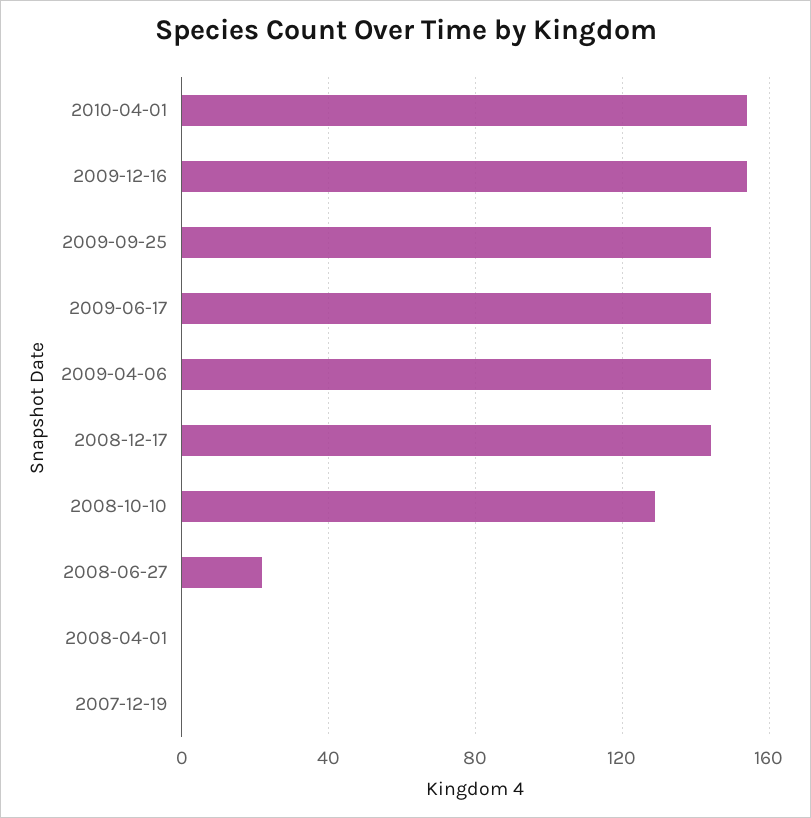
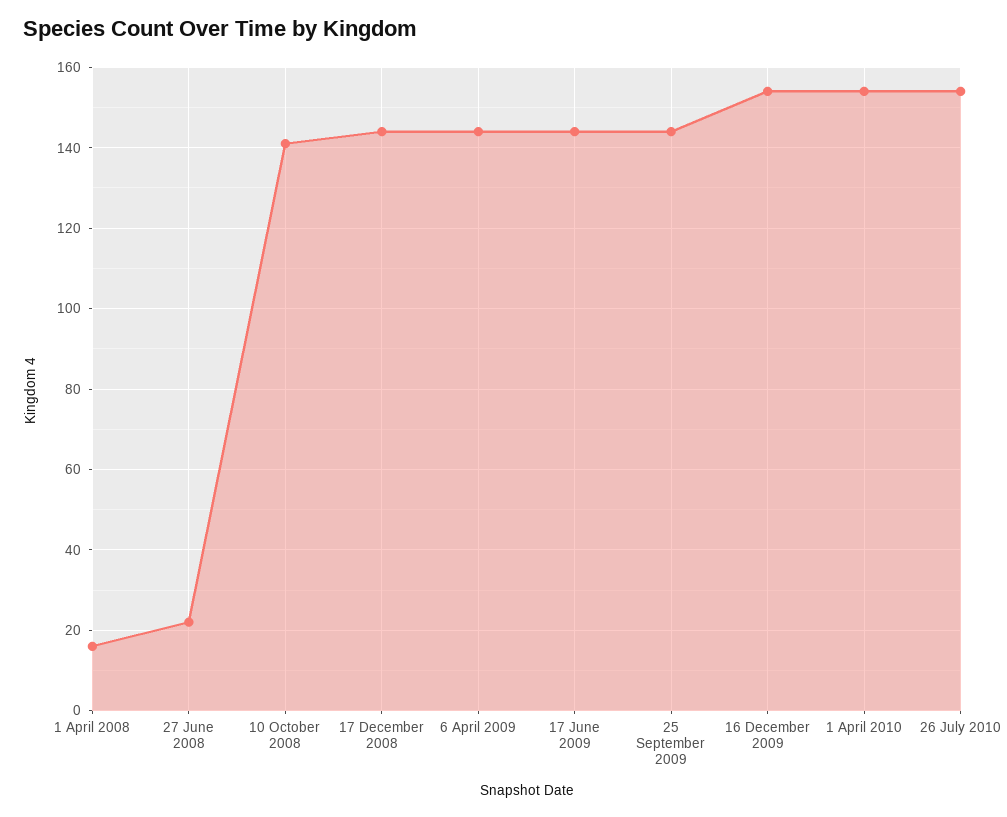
2008-10-10: 130 -> 140
2008-04-01: 0 -> 15
2007-12-19: 0 -> none
26 July 2010: none -> 155

